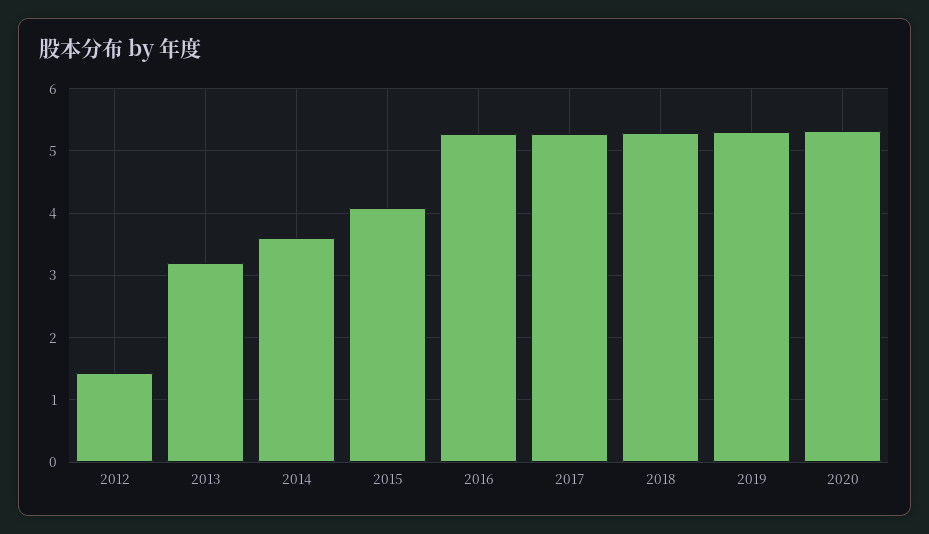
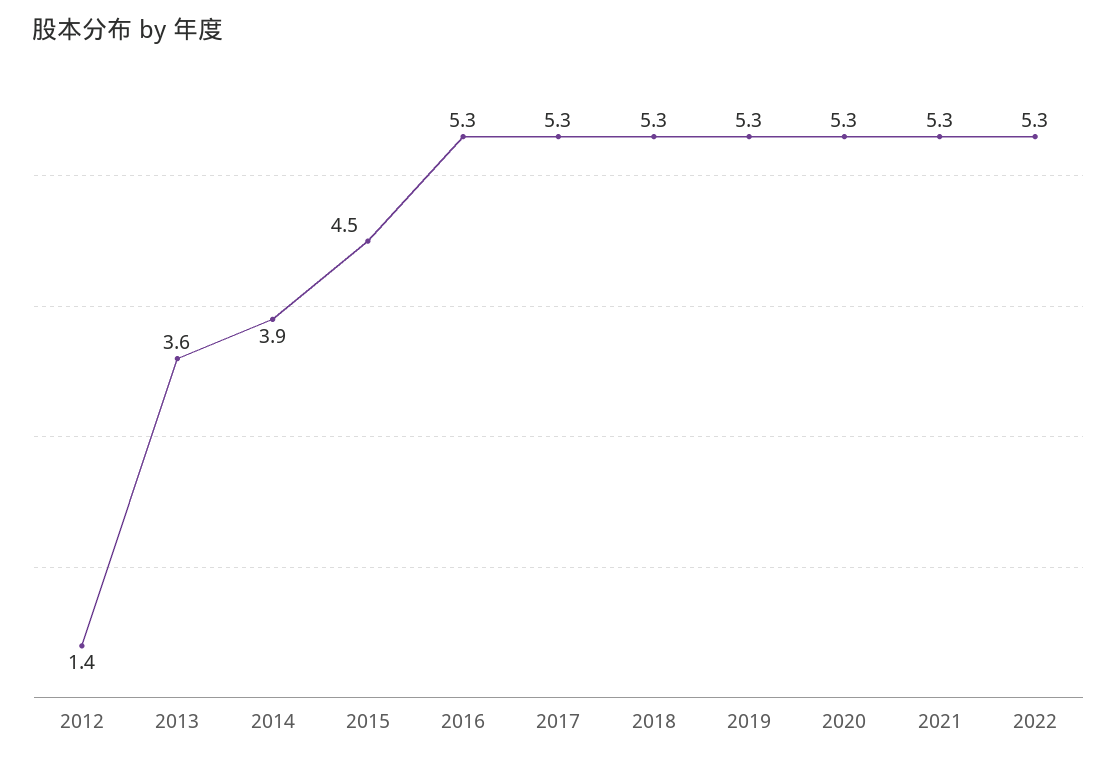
2013: 3.2 -> 3.6
2014: 3.6 -> 3.9
2015: 4.1 -> 4.5
2021: none -> 5.3
2022: none -> 5.3

